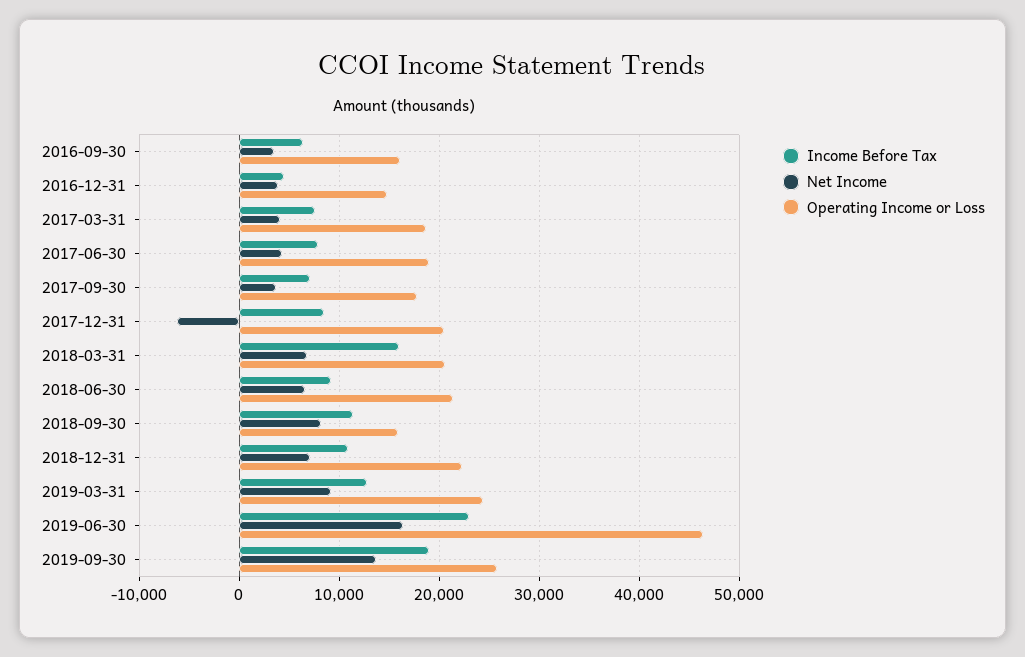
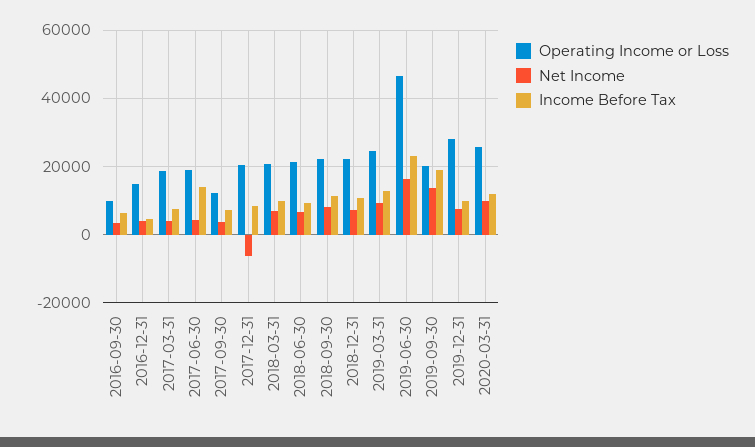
Operating Income or Loss, 2016-09-30: 16000 -> 10000
Income Before Tax, 2017-06-30: 8000 -> 14000
Operating Income or Loss, 2017-09-30: 18000 -> 12000
Income Before Tax, 2018-03-31: 16000 -> 10000
Operating Income or Loss, 2018-09-30: 16000 -> 22000
Operating Income or Loss, 2019-09-30: 26000 -> 20000
Operating Income or Loss, 2019-12-31: none -> 28000
Net Income, 2019-12-31: none -> 8000
Income Before Tax, 2019-12-31: none -> 10000
Operating Income or Loss, 2020-03-31: none -> 26000
Net Income, 2020-03-31: none -> 10000
Income Before Tax, 2020-03-31: none -> 12000

